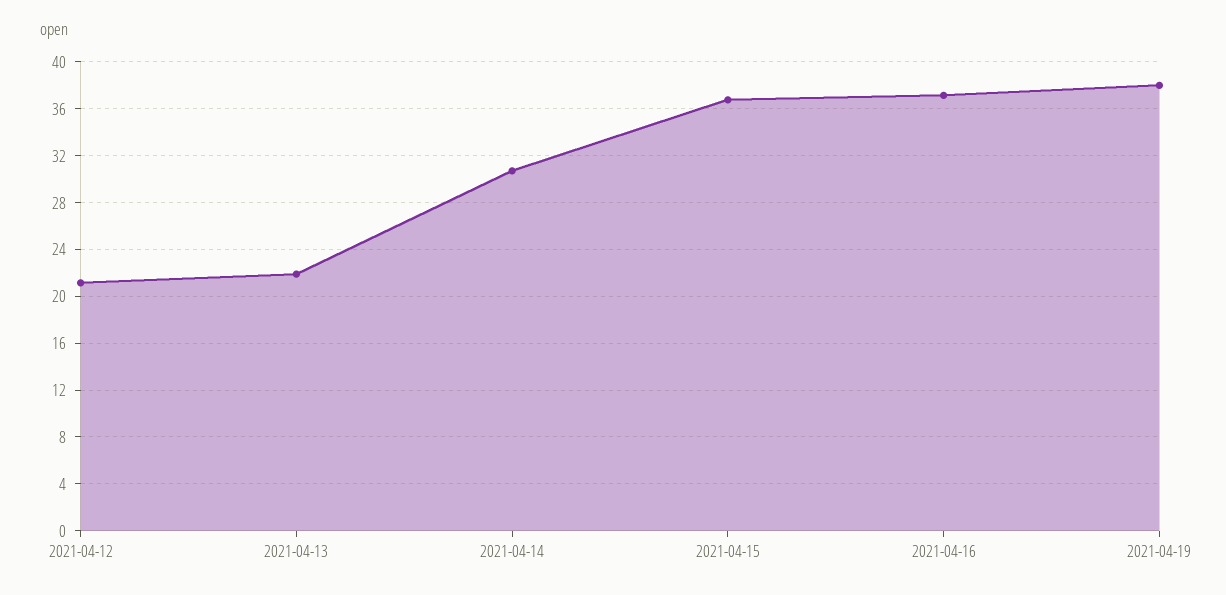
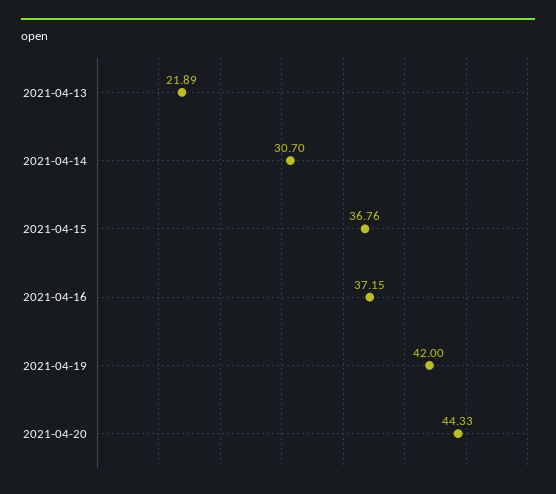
2021-04-12: 21 -> none
2021-04-19: 38 -> 42
2021-04-20: none -> 44.33

